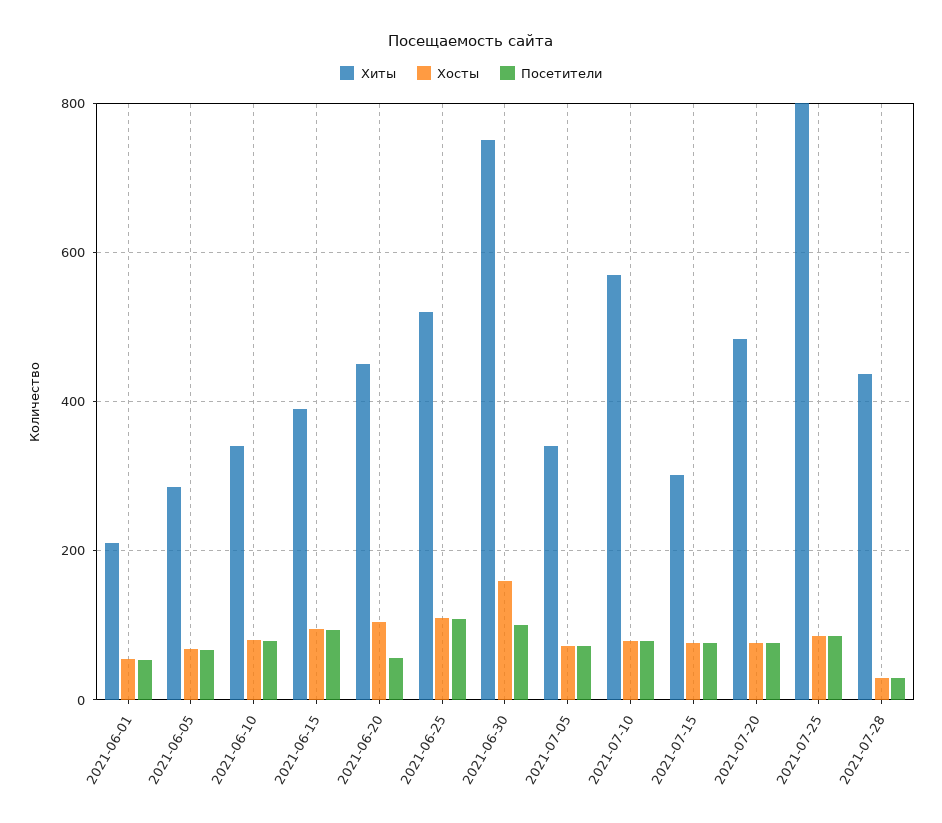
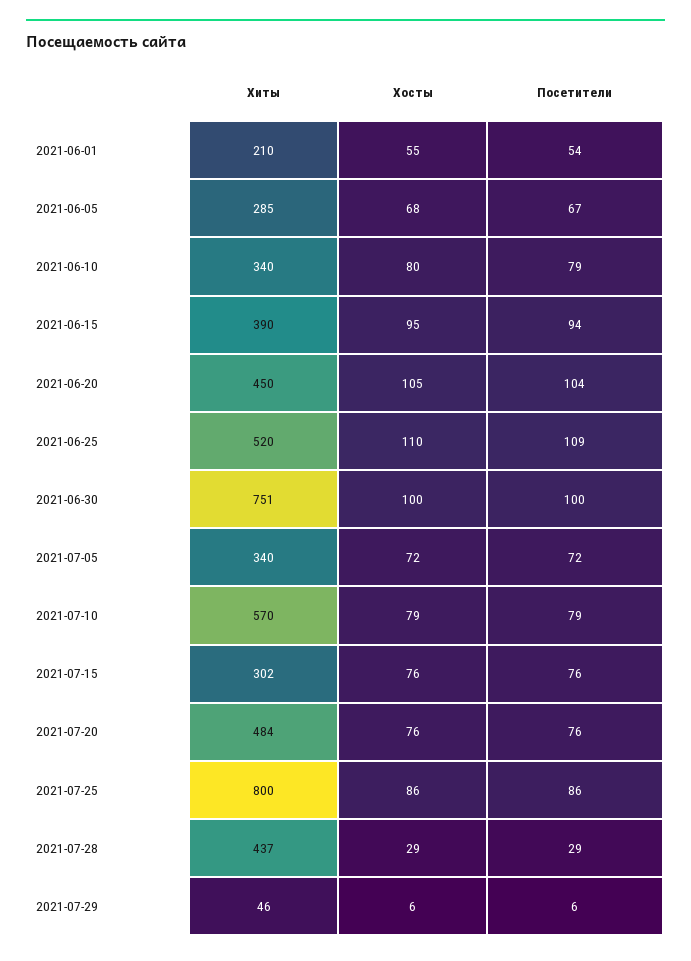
Посетители, 2021-06-20: 60 -> 104
Хосты, 2021-06-30: 160 -> 100
Хиты, 2021-07-29: none -> 46
Хосты, 2021-07-29: none -> 6
Посетители, 2021-07-29: none -> 6

